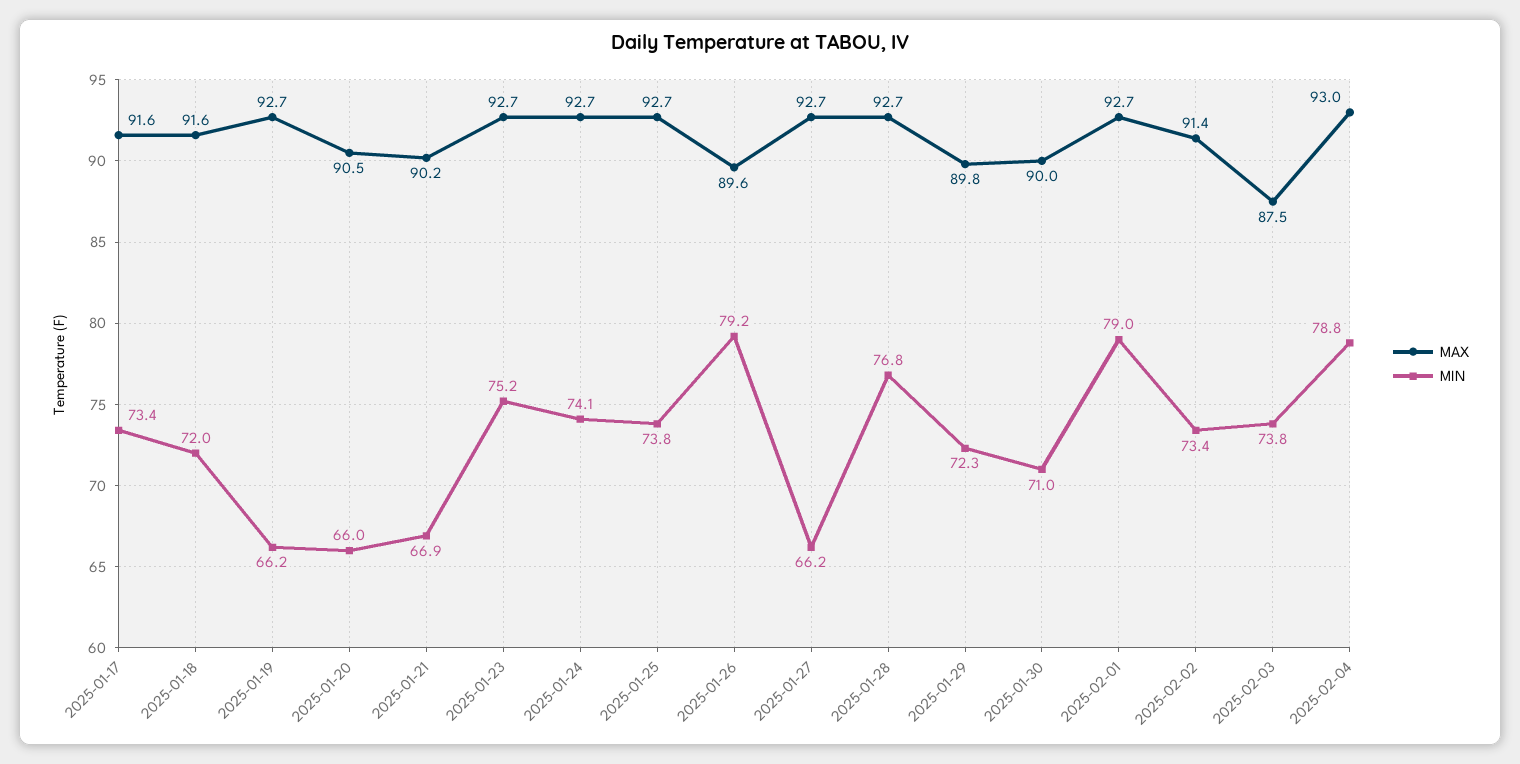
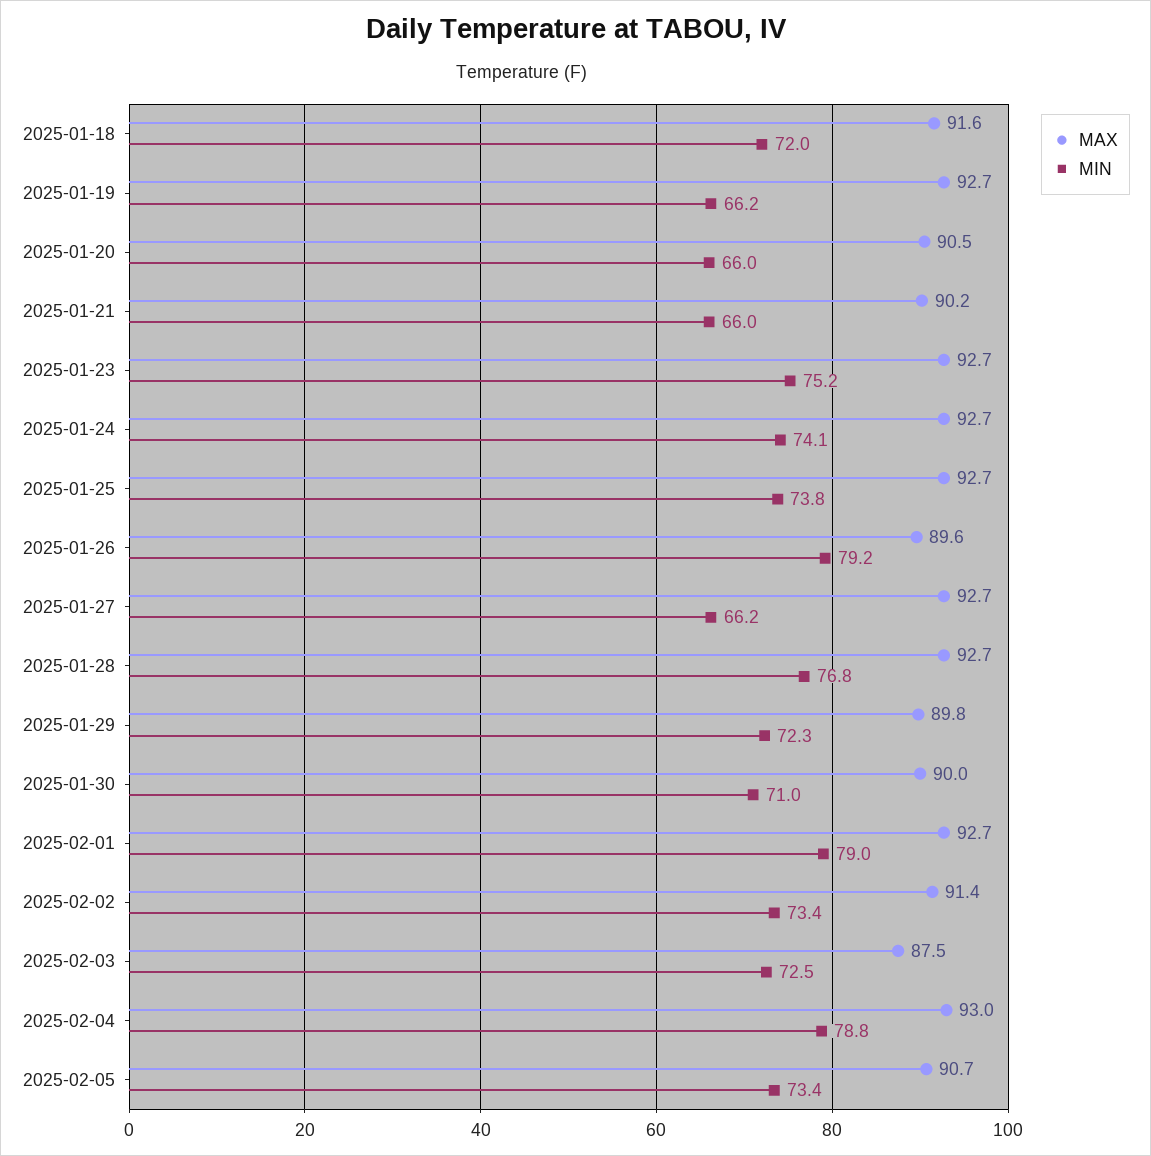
MAX, 2025-01-17: 91.6 -> none
MIN, 2025-01-17: 73.4 -> none
MIN, 2025-01-21: 66.9 -> 66
MIN, 2025-02-03: 73.8 -> 72.5
MAX, 2025-02-05: none -> 90.7
MIN, 2025-02-05: none -> 73.4

